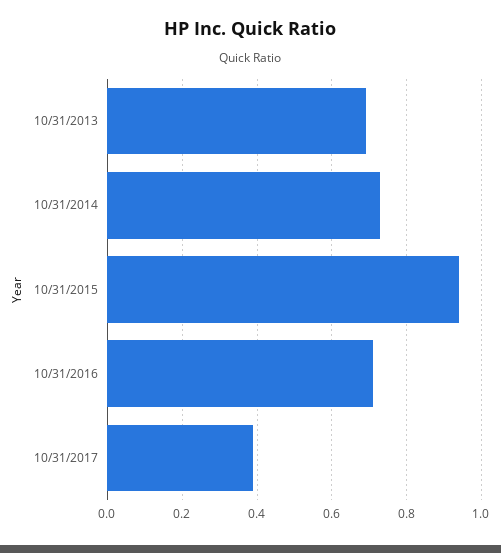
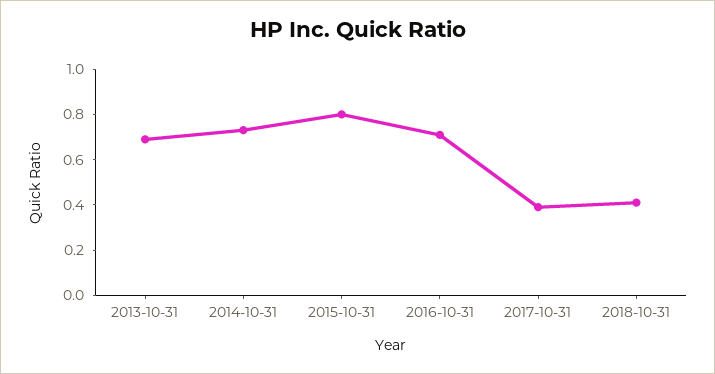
10/31/2015: 0.95 -> 0.8
2018-10-31: none -> 0.4

